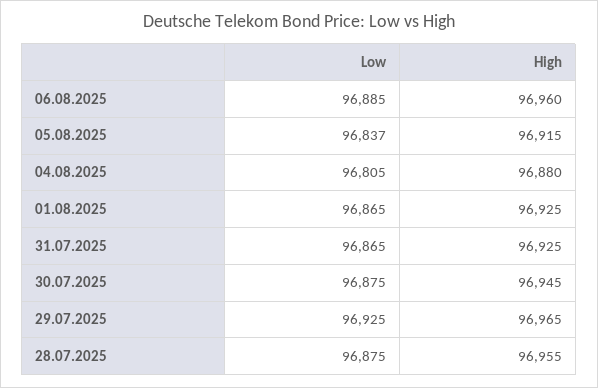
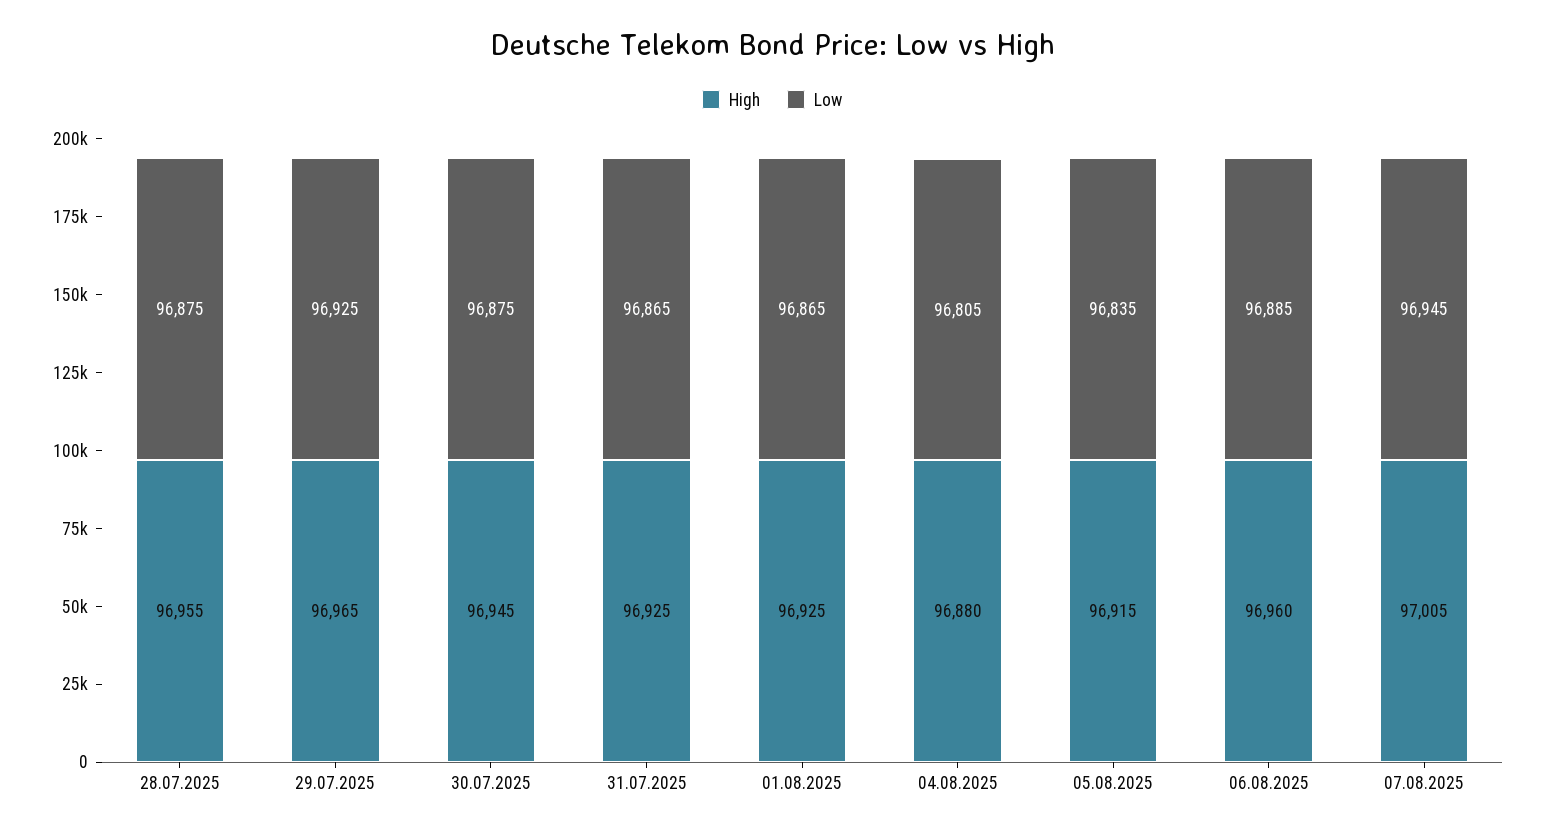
Low, 05.08.2025: 96837 -> 96835
High, 07.08.2025: none -> 97005
Low, 07.08.2025: none -> 96945

